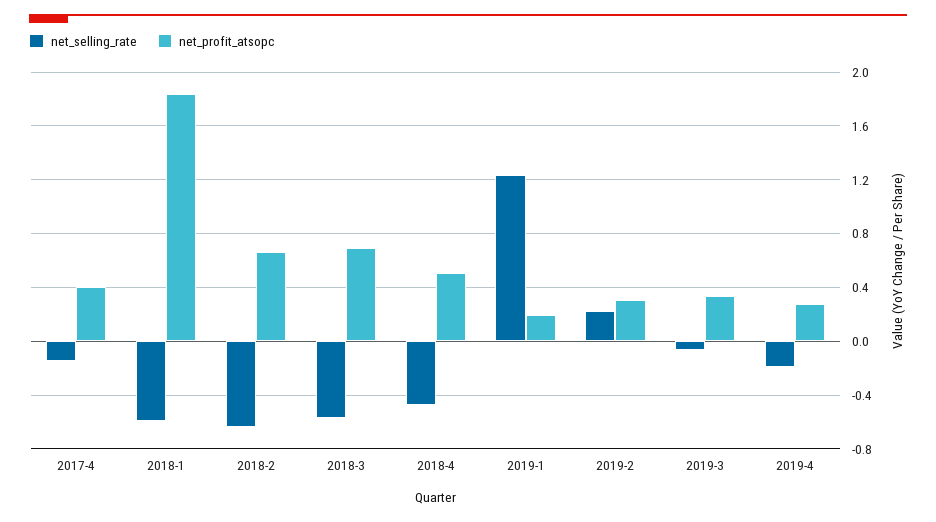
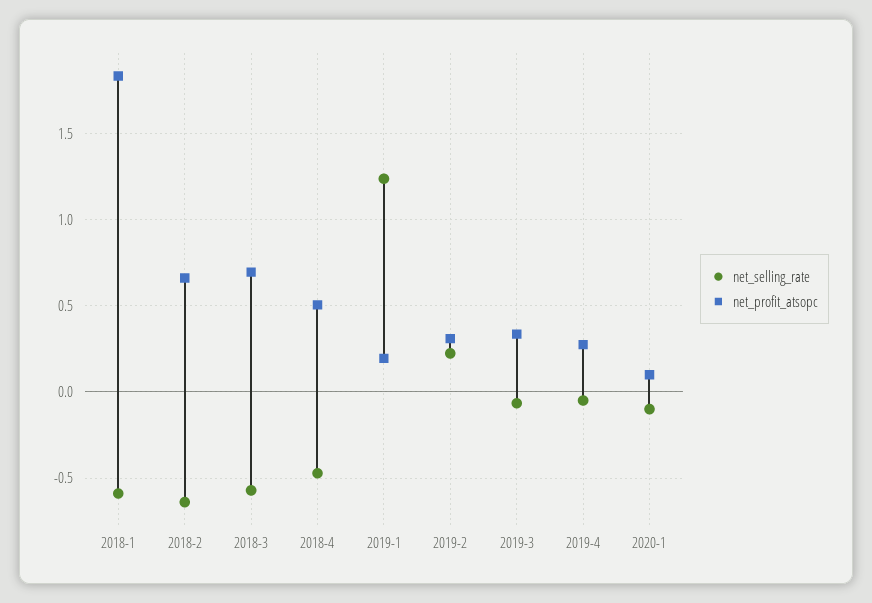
net_selling_rate, 2017-4: -0.15 -> none
net_profit_atsopc, 2017-4: 0.4 -> none
net_selling_rate, 2019-4: -0.2 -> -0.05
net_selling_rate, 2020-1: none -> -0.1
net_profit_atsopc, 2020-1: none -> 0.1

